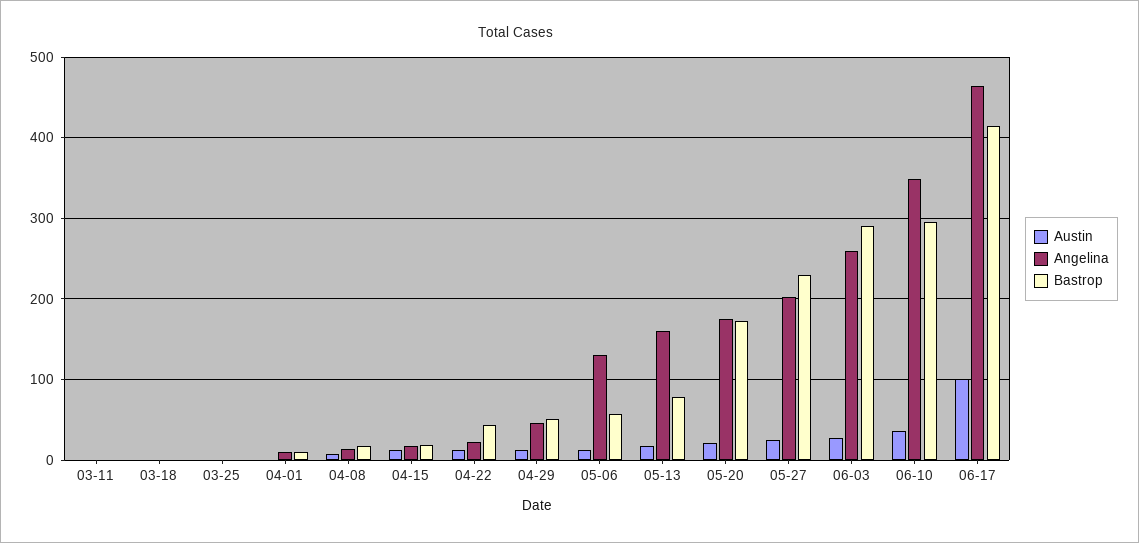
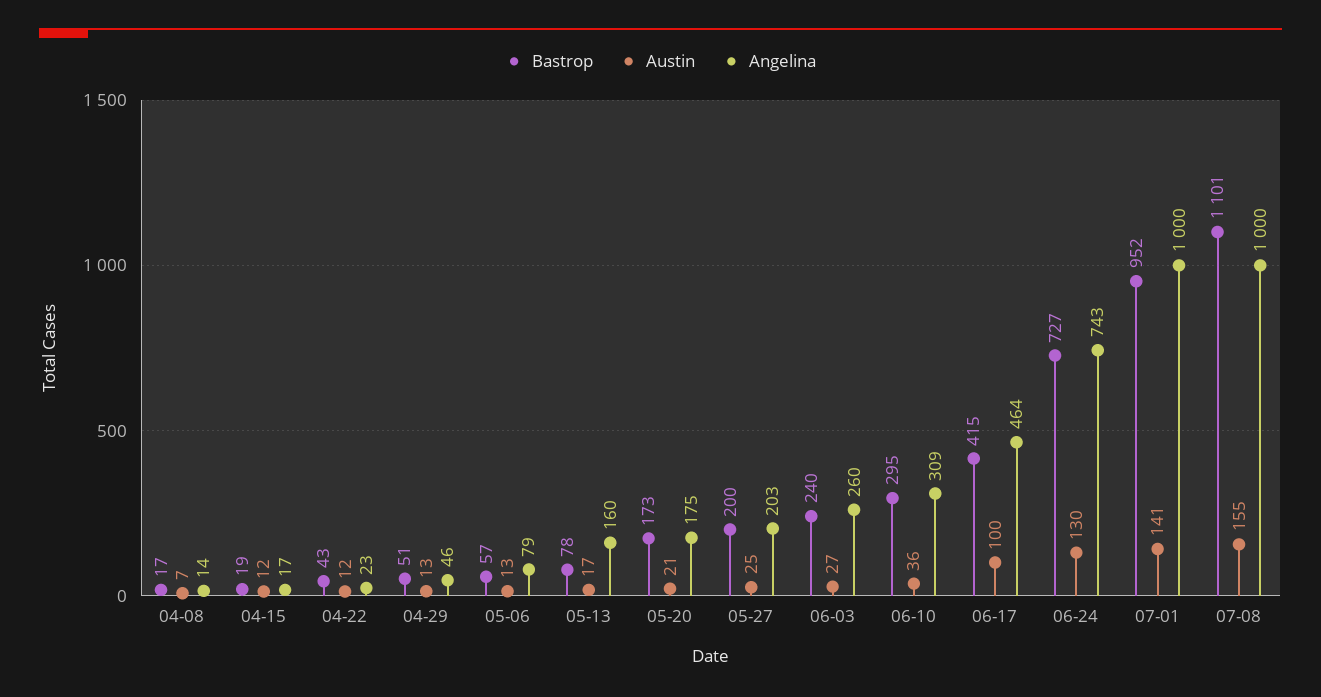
Austin, 03-11: 0 -> none
Angelina, 03-11: 0 -> none
Bastrop, 03-11: 0 -> none
Austin, 03-18: 0 -> none
Angelina, 03-18: 0 -> none
Bastrop, 03-18: 0 -> none
Austin, 03-25: 0 -> none
Angelina, 03-25: 0 -> none
Bastrop, 03-25: 0 -> none
Austin, 04-01: 0 -> none
Angelina, 04-01: 10 -> none
Bastrop, 04-01: 10 -> none
Angelina, 05-06: 130 -> 79
Bastrop, 05-27: 230 -> 200
Bastrop, 06-03: 290 -> 240
Angelina, 06-10: 350 -> 309
Bastrop, 06-24: none -> 727
Austin, 06-24: none -> 130
Angelina, 06-24: none -> 743
Bastrop, 07-01: none -> 952
Austin, 07-01: none -> 141
Angelina, 07-01: none -> 1000
Bastrop, 07-08: none -> 1101
Austin, 07-08: none -> 155
Angelina, 07-08: none -> 1000

